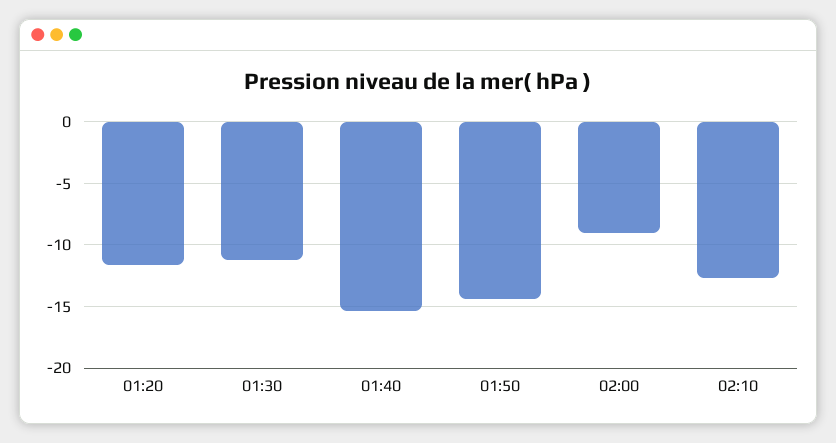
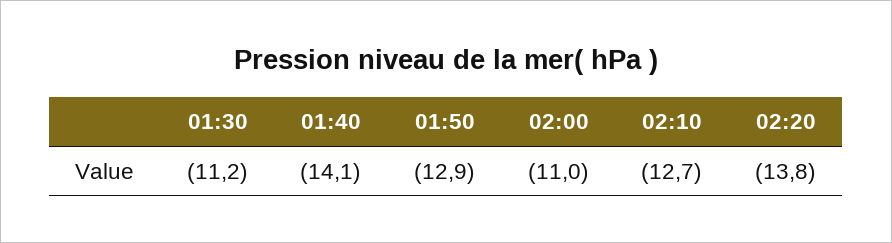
01:20: -11.5 -> none
01:40: -15.5 -> -14.1
01:50: -14.5 -> -12.9
02:00: -9 -> -11
02:20: none -> -13.8

